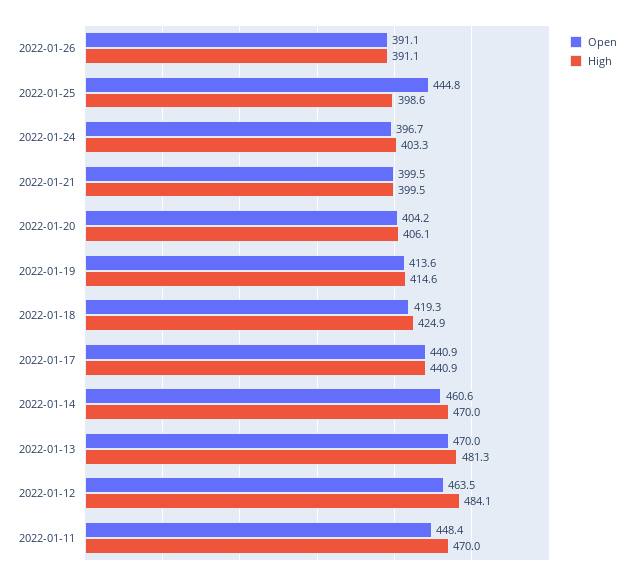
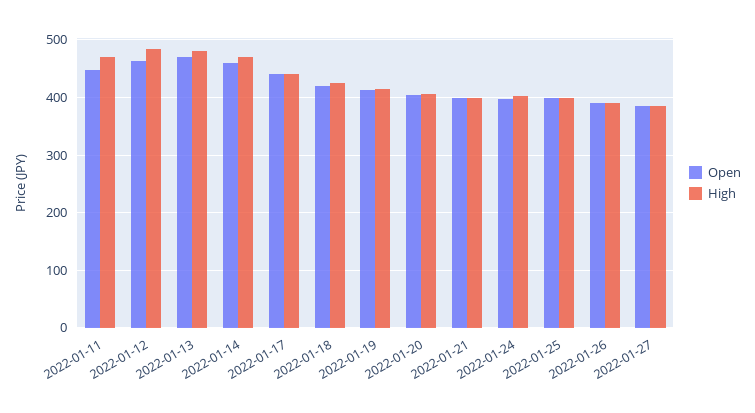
Open, 2022-01-25: 444.8 -> 400
Open, 2022-01-27: none -> 380
High, 2022-01-27: none -> 380

